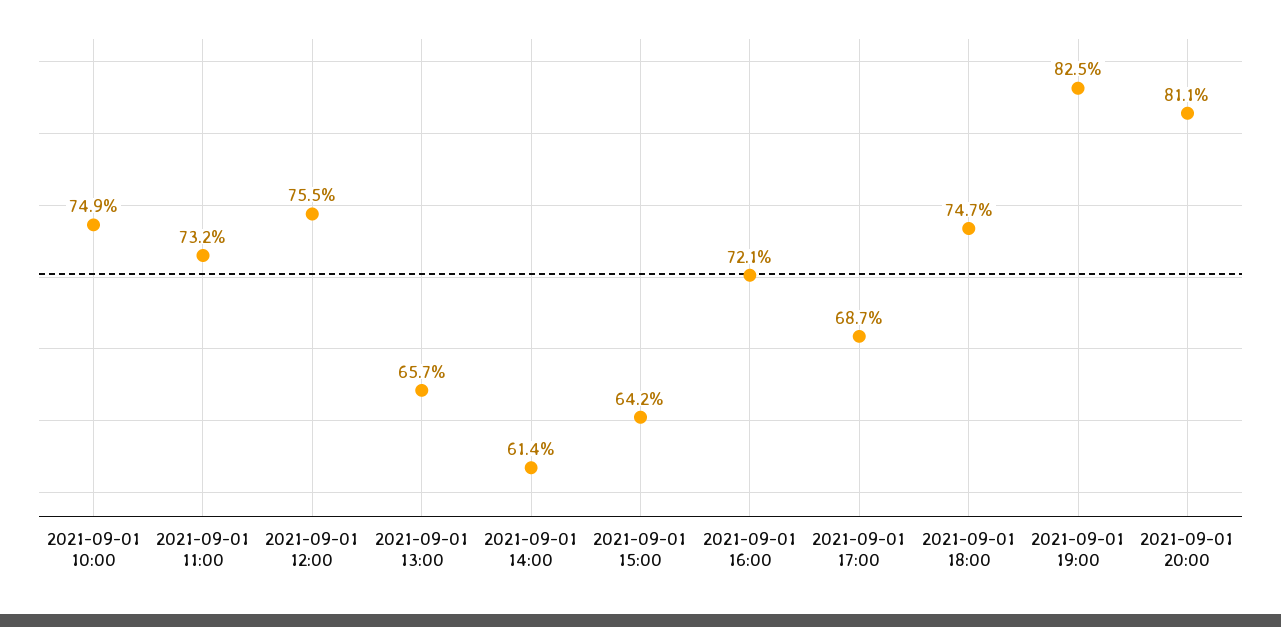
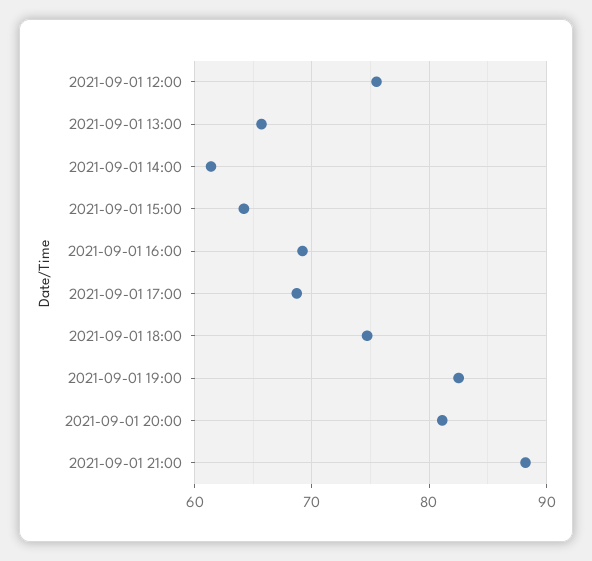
2021-09-01 10:00: 74.9 -> none
2021-09-01 11:00: 73.2 -> none
2021-09-01 16:00: 72.1 -> 69
2021-09-01 21:00: none -> 88

